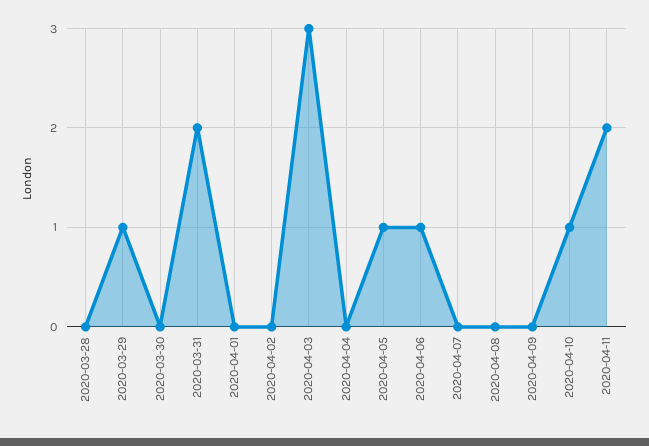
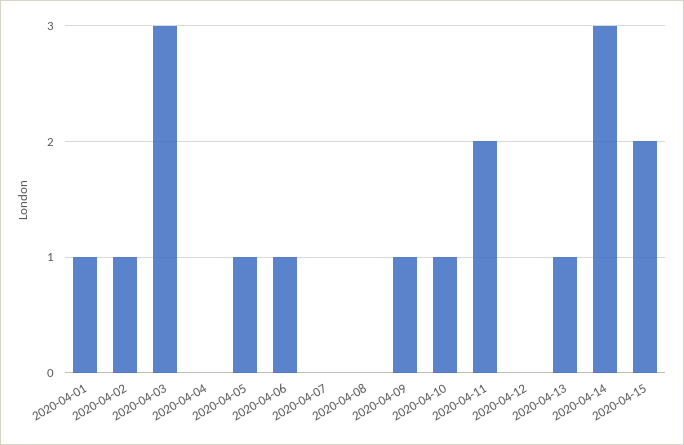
2020-03-28: 0 -> none
2020-03-29: 1 -> none
2020-03-30: 0 -> none
2020-03-31: 2 -> none
2020-04-01: 0 -> 1
2020-04-02: 0 -> 1
2020-04-09: 0 -> 1
2020-04-12: none -> 0
2020-04-13: none -> 1
2020-04-14: none -> 3
2020-04-15: none -> 2

